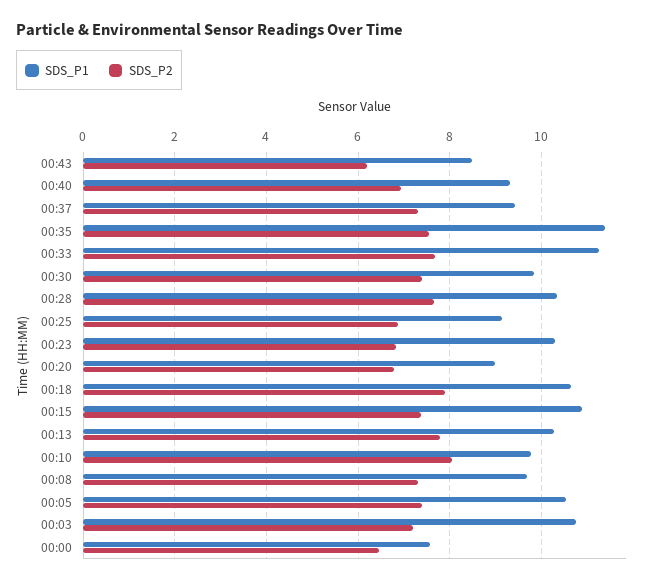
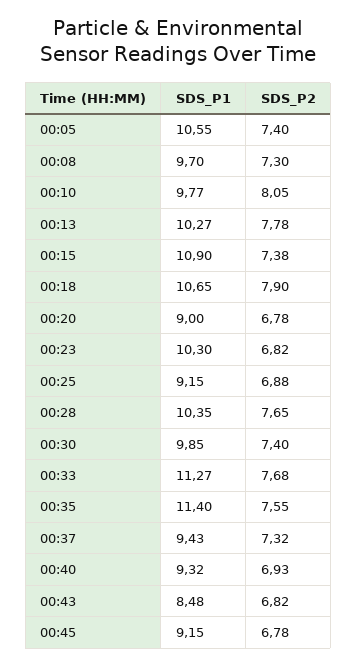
SDS_P2, 00:43: 6.2 -> 6.82
SDS_P1, 00:03: 10.8 -> none
SDS_P2, 00:03: 7.2 -> none
SDS_P1, 00:00: 7.6 -> none
SDS_P2, 00:00: 6.4 -> none
SDS_P1, 00:45: none -> 9.15
SDS_P2, 00:45: none -> 6.78

